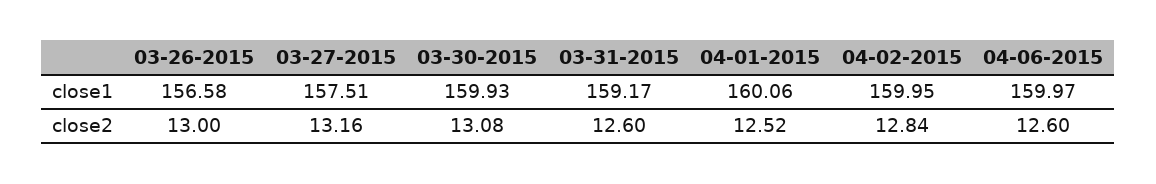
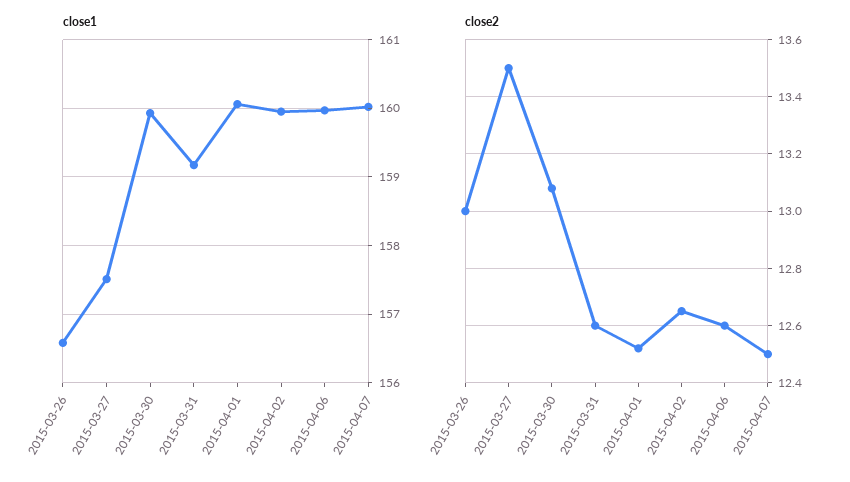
close2, 03-27-2015: 13.16 -> 13.5
close2, 04-02-2015: 12.84 -> 12.65
close1, 2015-04-07: none -> 160
close2, 2015-04-07: none -> 12.5

